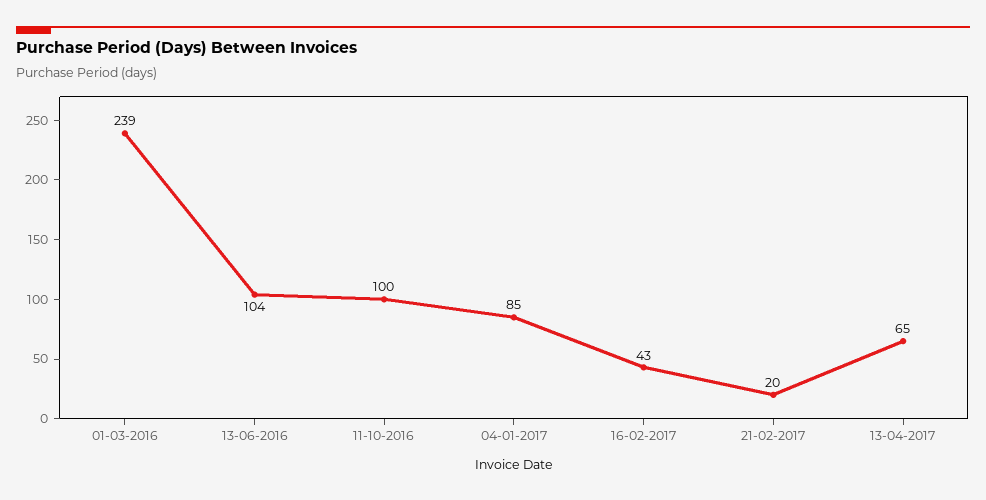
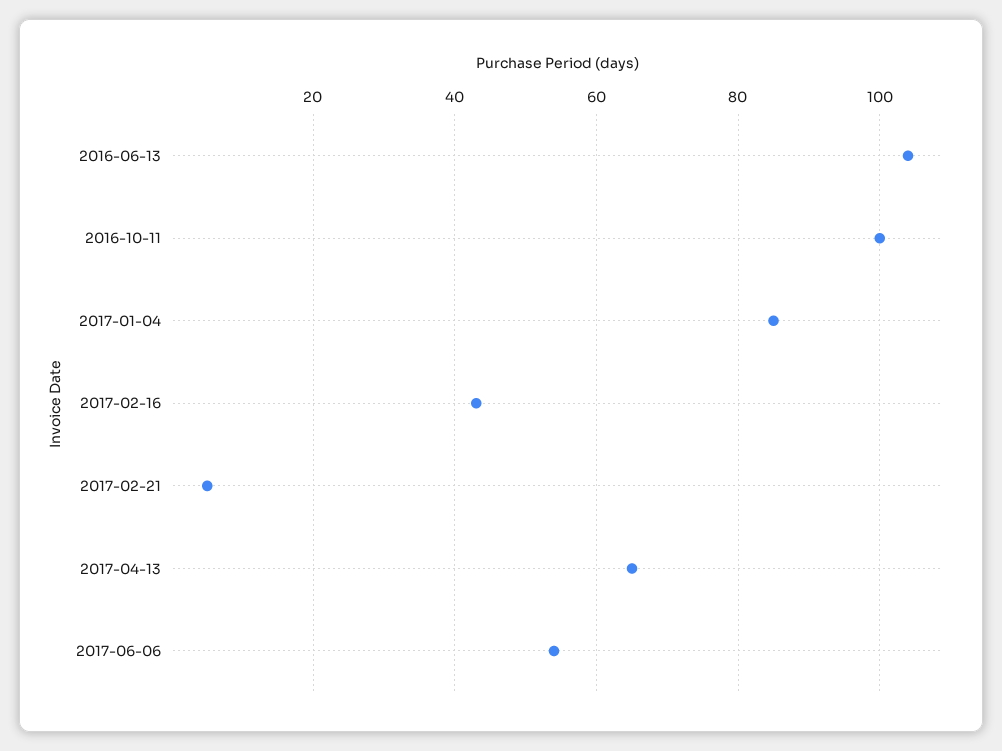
01-03-2016: 239 -> none
21-02-2017: 20 -> 5
2017-06-06: none -> 55

